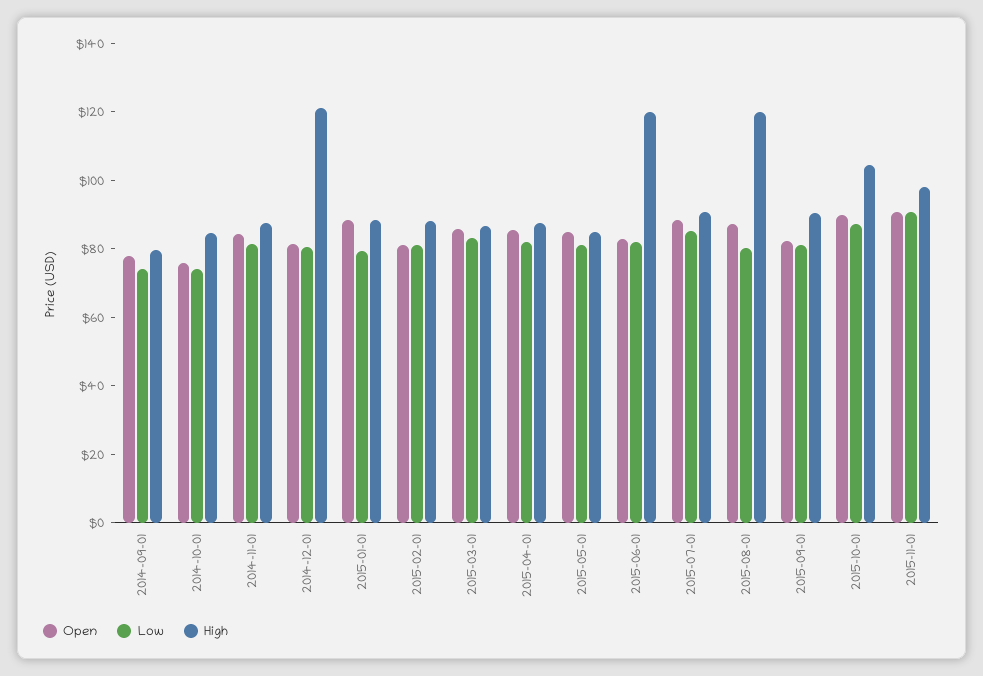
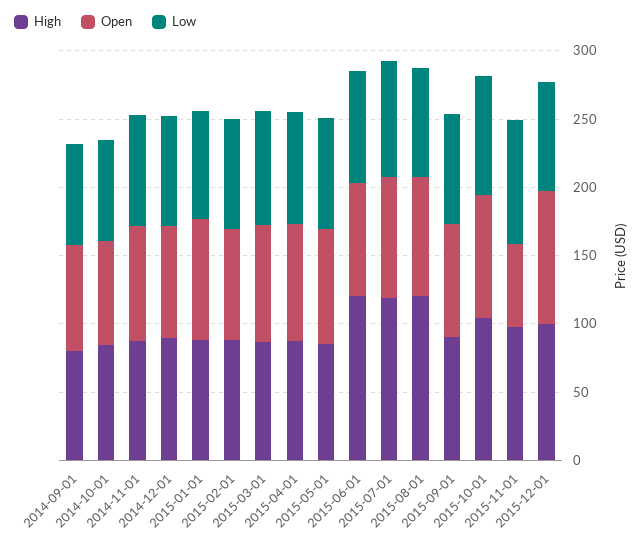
High, 2014-12-01: 120 -> 90
High, 2015-07-01: 90 -> 120
Open, 2015-11-01: 90 -> 60
High, 2015-12-01: none -> 100
Open, 2015-12-01: none -> 100
Low, 2015-12-01: none -> 80

